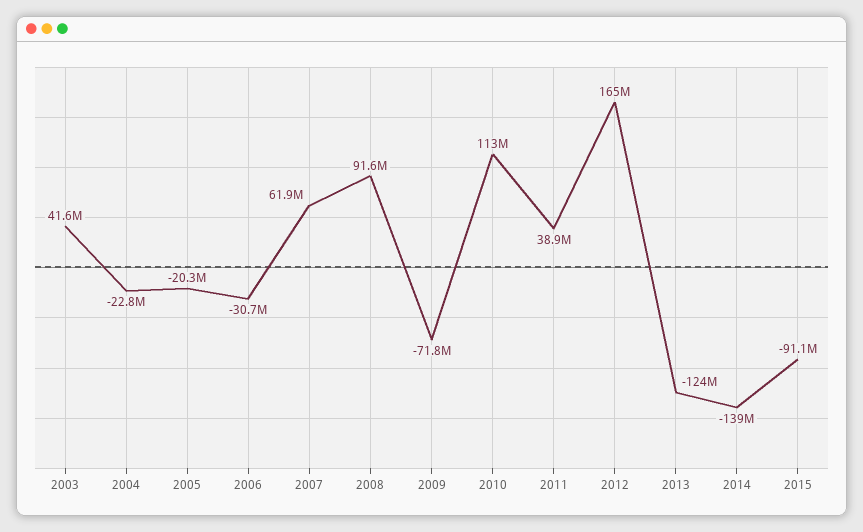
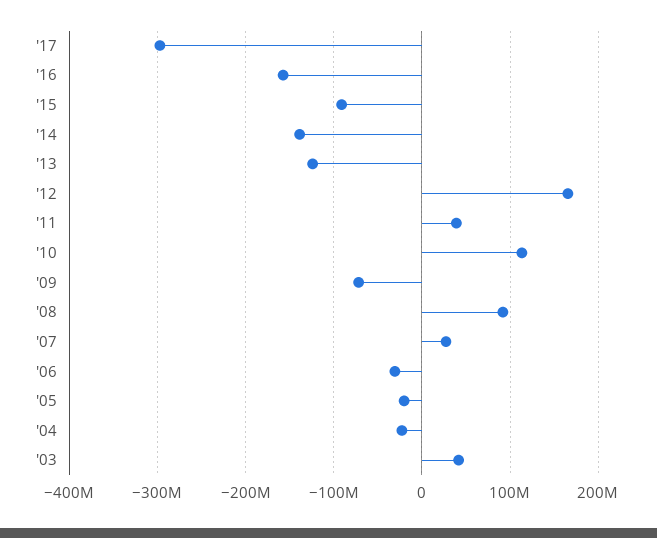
2007: 61900000 -> 30000000
'17: none -> -300000000
'16: none -> -160000000

